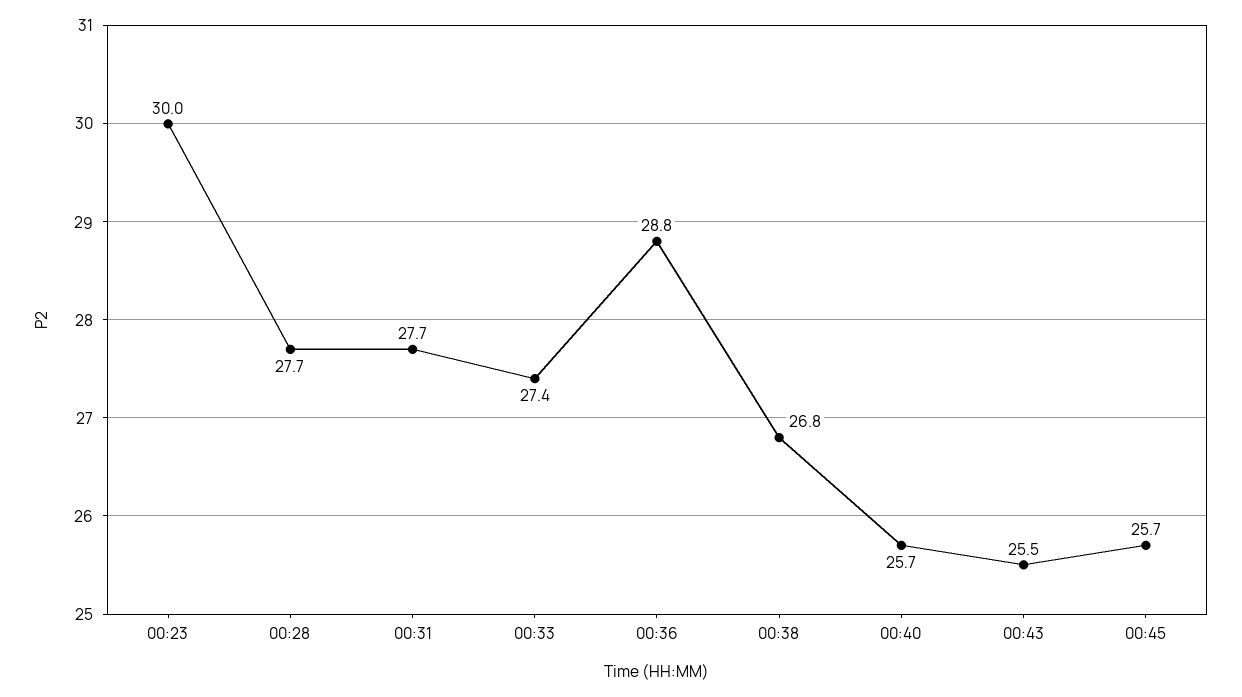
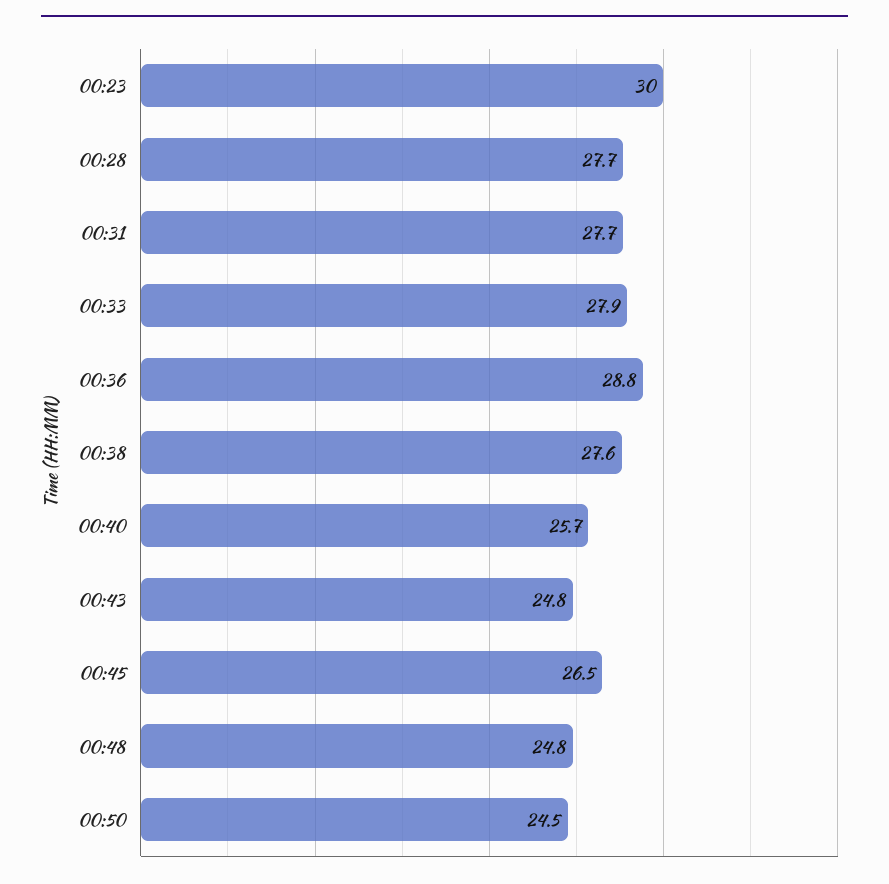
00:33: 27.4 -> 27.9
00:38: 26.8 -> 27.6
00:43: 25.5 -> 24.8
00:45: 25.7 -> 26.5
00:48: none -> 24.8
00:50: none -> 24.5

